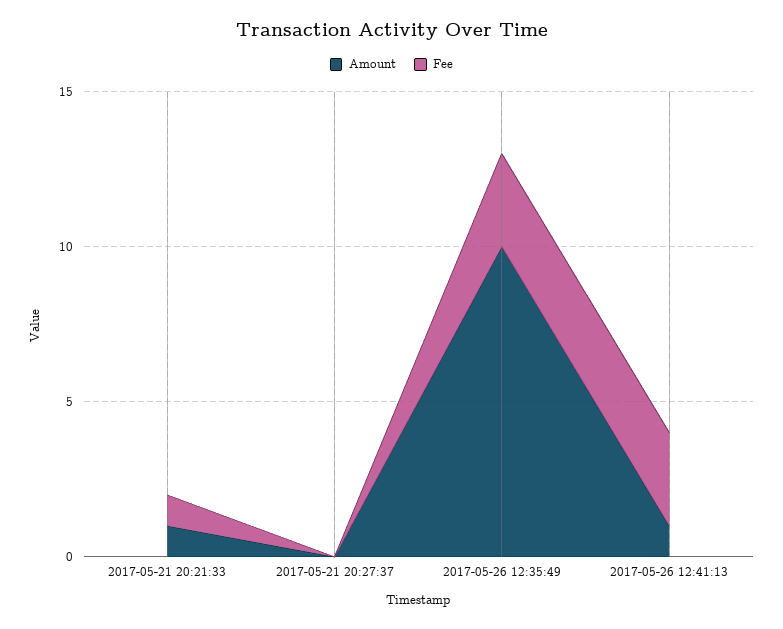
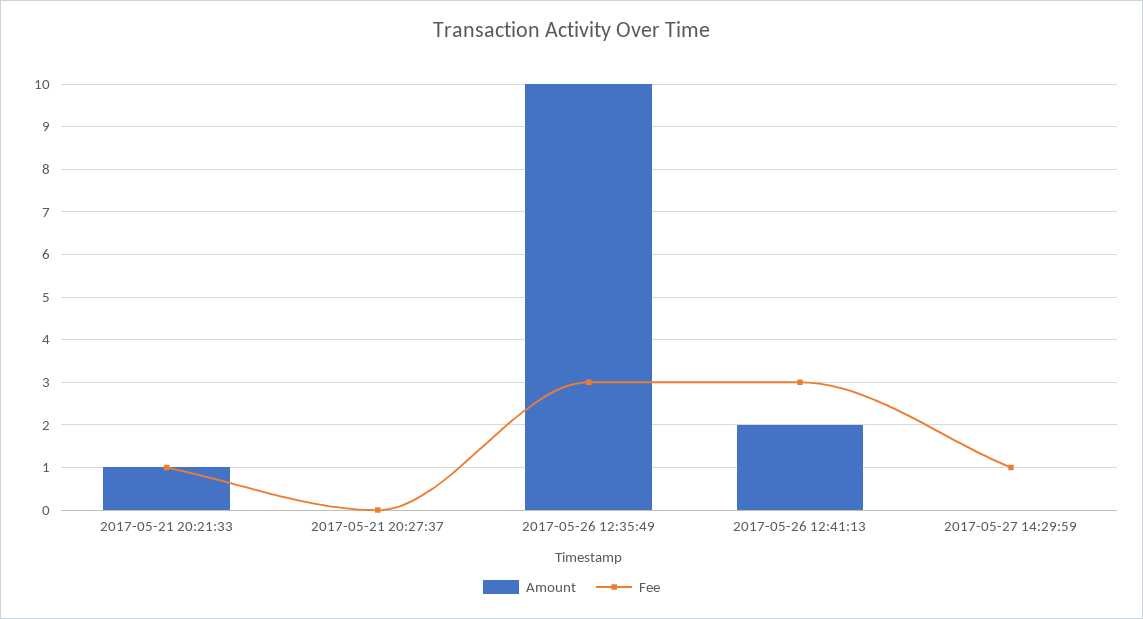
Amount, 2017-05-26 12:41:13: 1 -> 2
Amount, 2017-05-27 14:29:59: none -> 0
Fee, 2017-05-27 14:29:59: none -> 1

